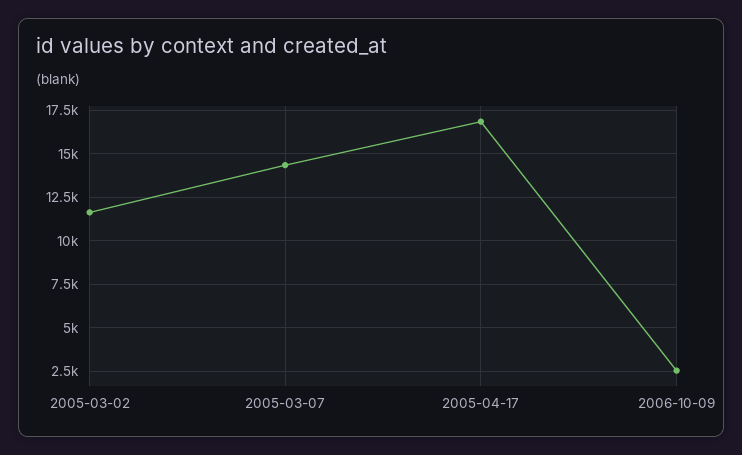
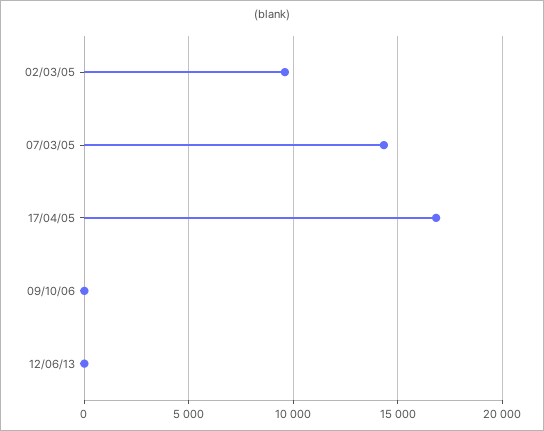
2005-03-02: 11500 -> 9500
2006-10-09: 2500 -> 0
12/06/13: none -> 0

